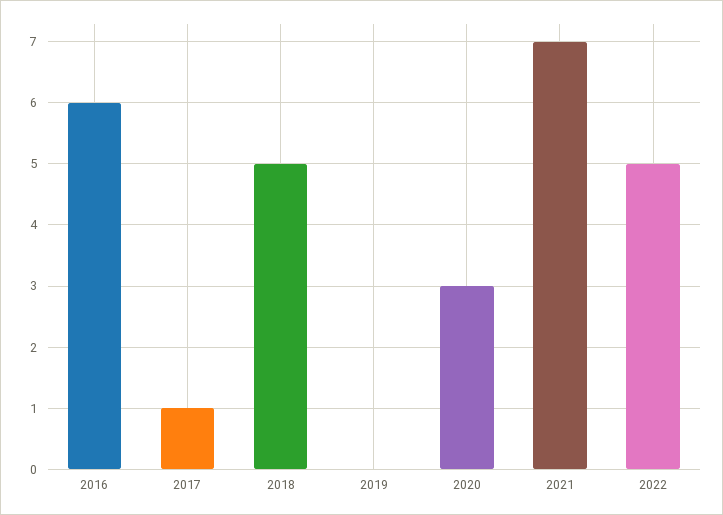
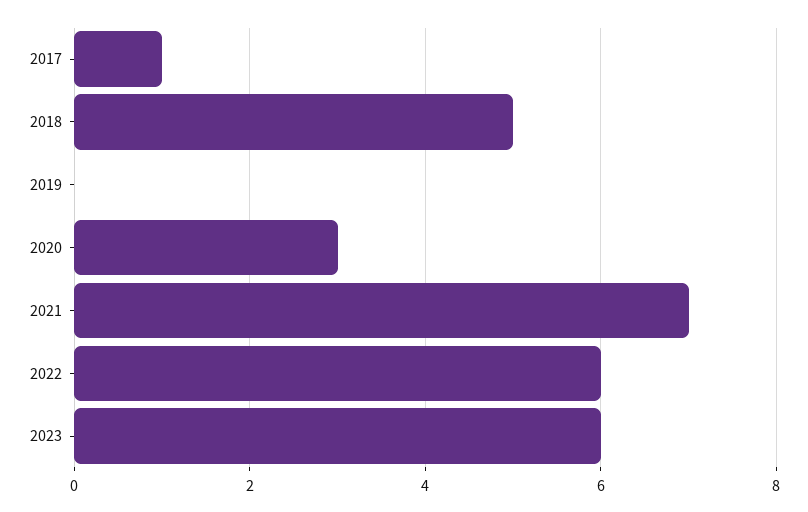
2016: 6 -> none
2022: 5 -> 6
2023: none -> 6

